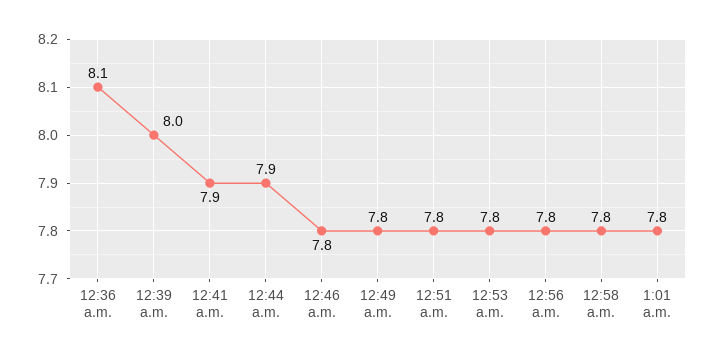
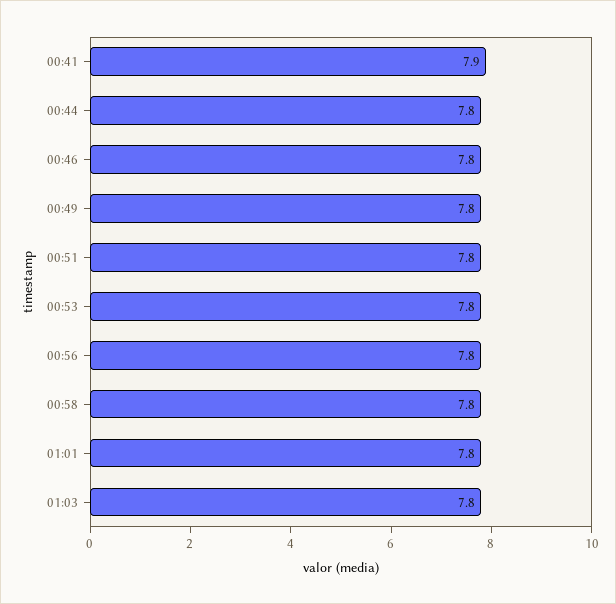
12:36 a.m.: 8.1 -> none
12:39 a.m.: 8 -> none
12:44 a.m.: 7.9 -> 7.8
01:03: none -> 7.8

